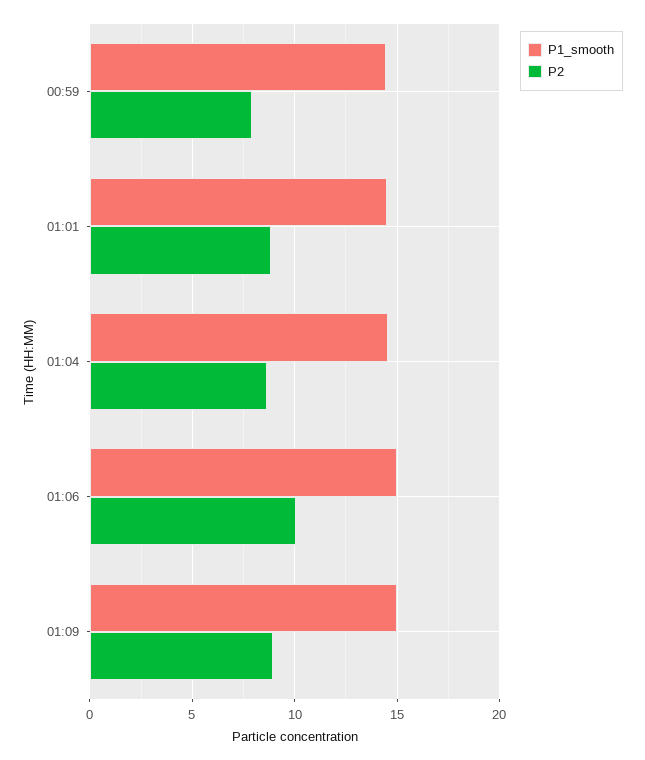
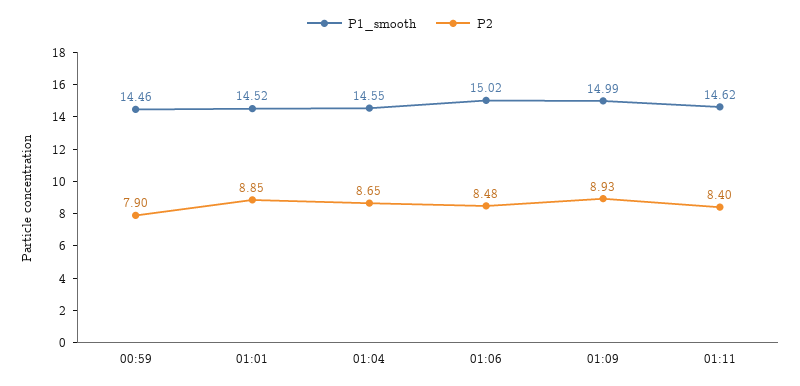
P2, 01:06: 10 -> 8.48
P1_smooth, 01:11: none -> 14.62
P2, 01:11: none -> 8.4

